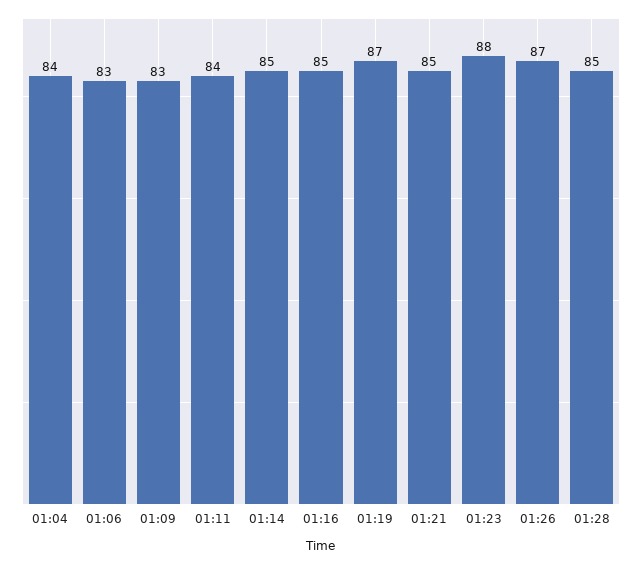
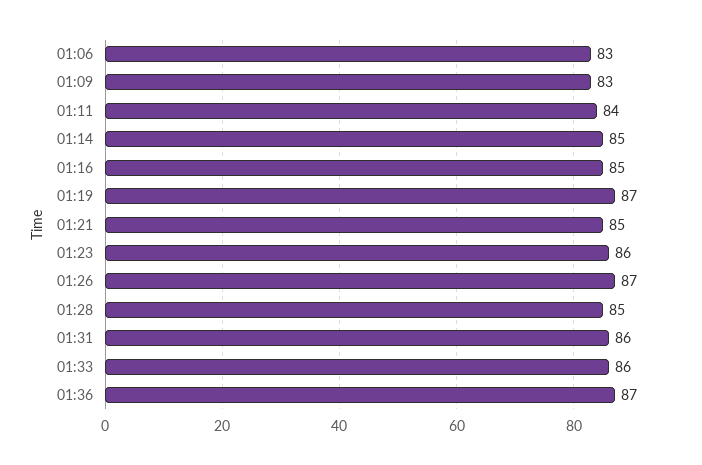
01:04: 84 -> none
01:23: 88 -> 86
01:31: none -> 86
01:33: none -> 86
01:36: none -> 87

